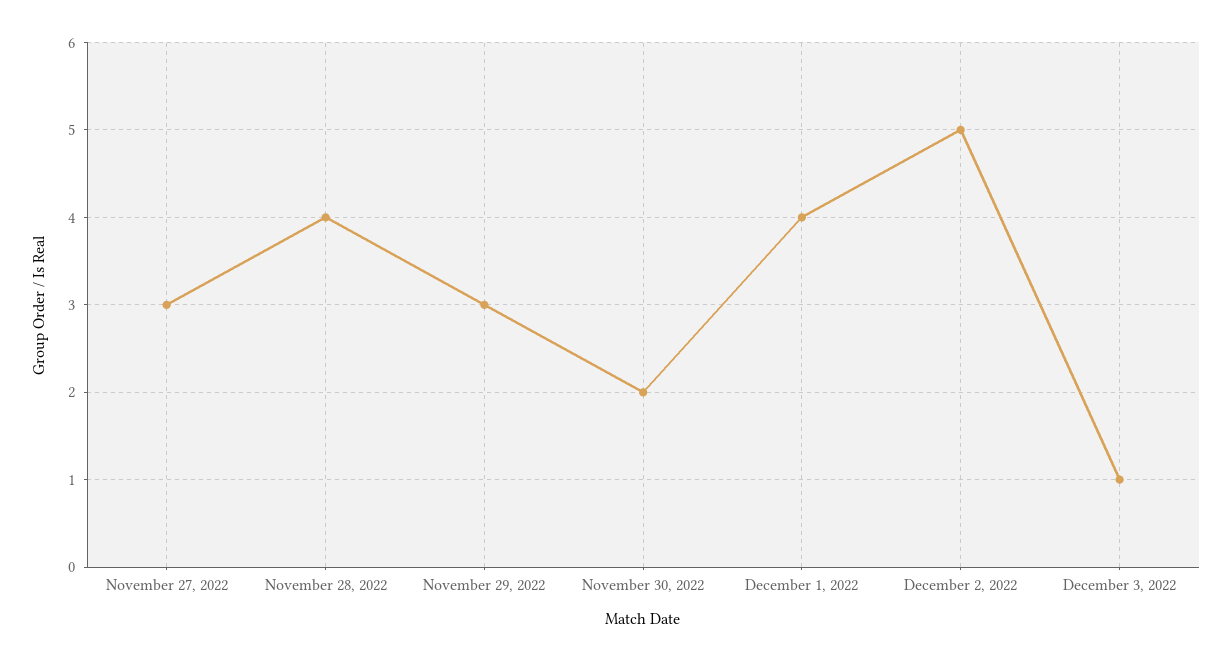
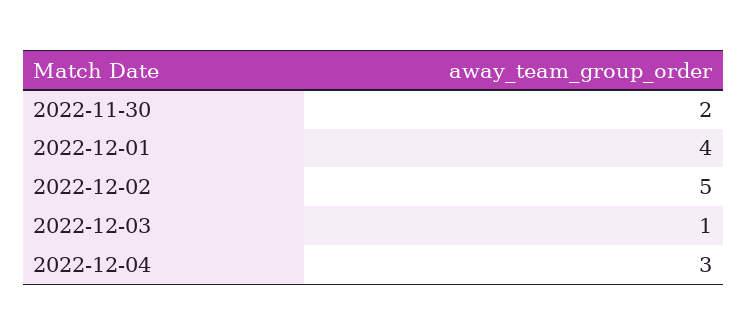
November 27, 2022: 3 -> none
November 28, 2022: 4 -> none
November 29, 2022: 3 -> none
2022-12-04: none -> 3

